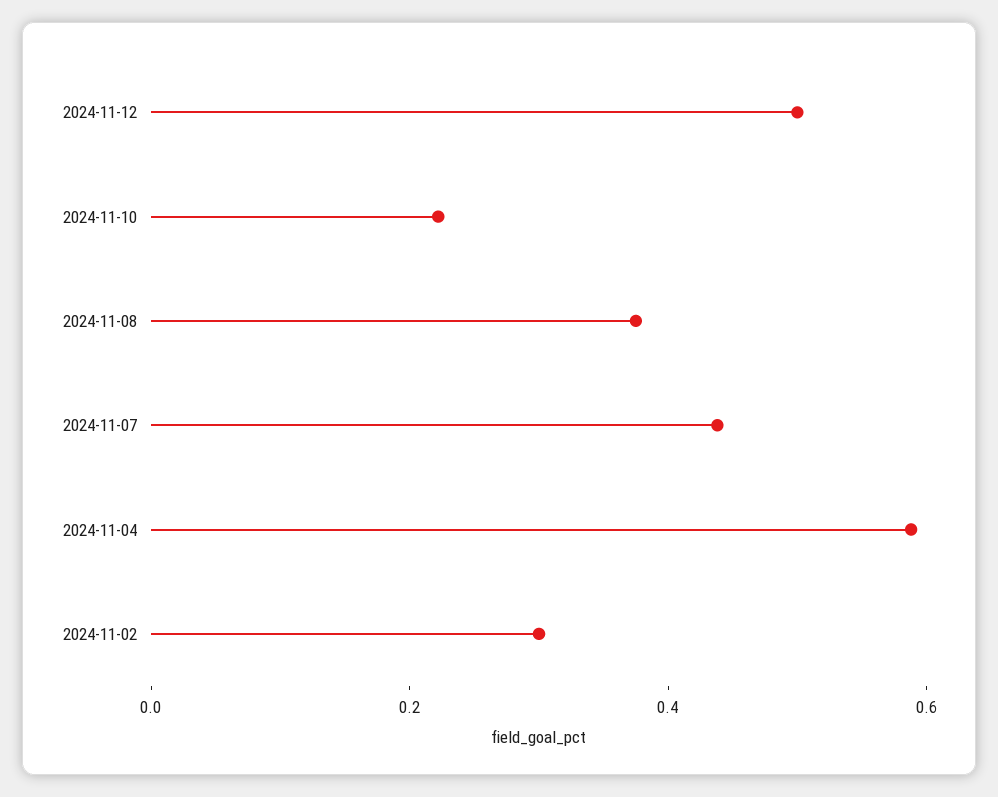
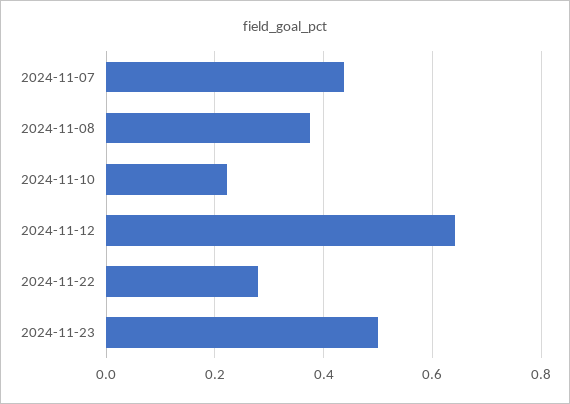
2024-11-12: 0.5 -> 0.64
2024-11-04: 0.6 -> none
2024-11-02: 0.3 -> none
2024-11-22: none -> 0.28
2024-11-23: none -> 0.5

